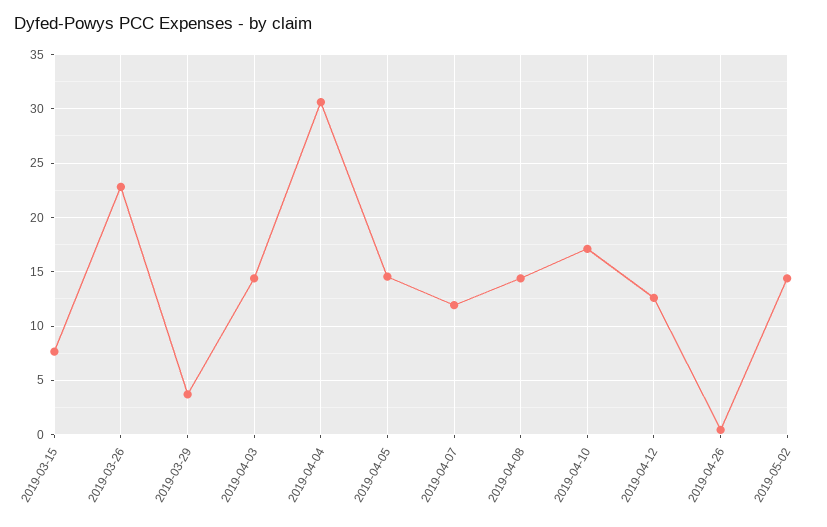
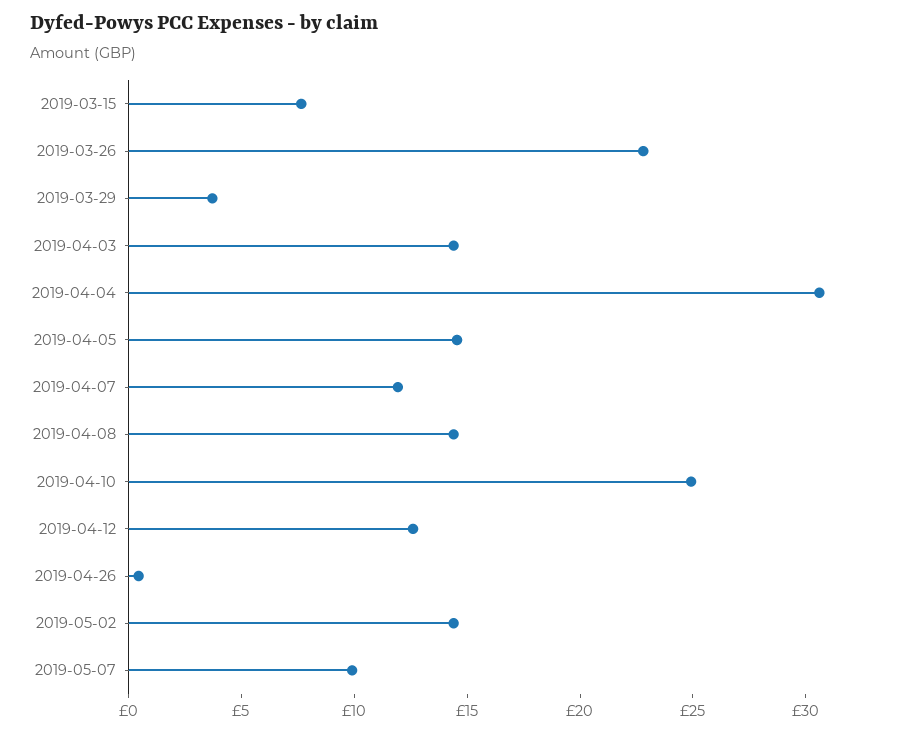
2019-04-10: 17 -> 25
2019-05-07: none -> 10

